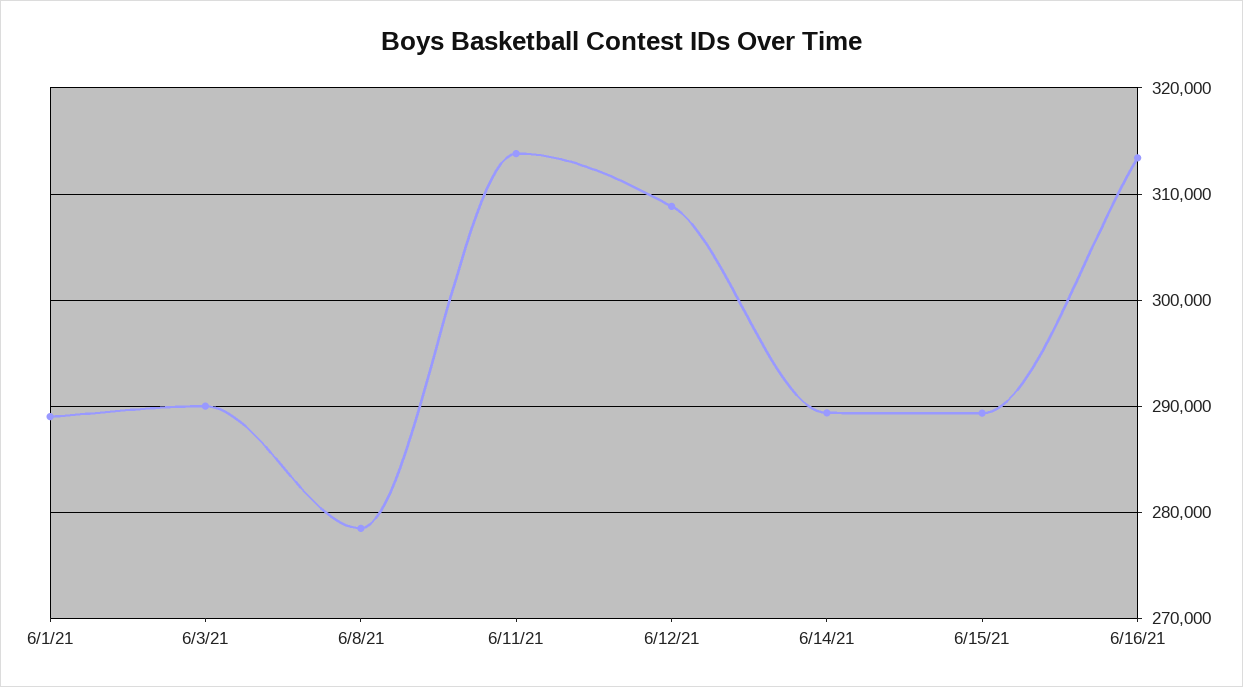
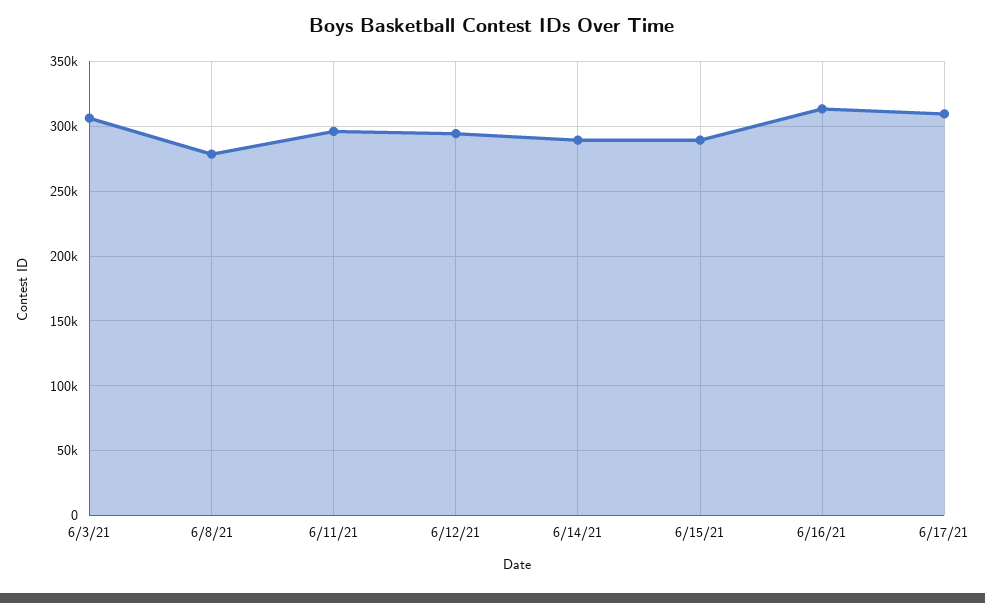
6/1/21: 289000 -> none
6/3/21: 290000 -> 305000
6/11/21: 314000 -> 295000
6/12/21: 309000 -> 295000
6/17/21: none -> 310000

